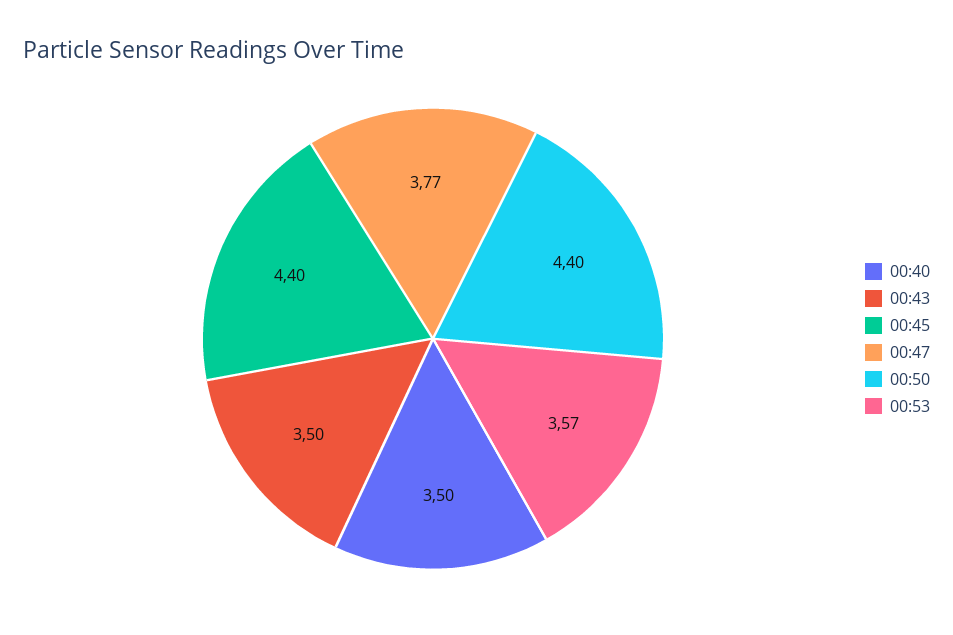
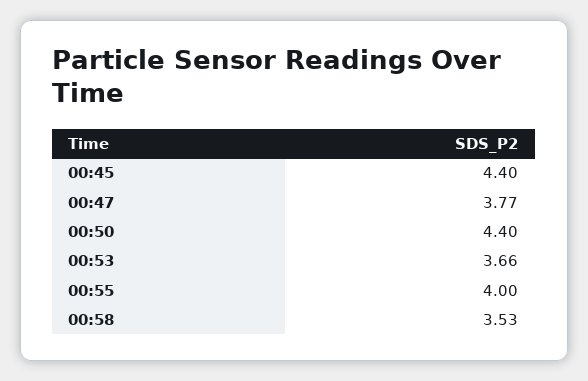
00:40: 3.5 -> none
00:43: 3.5 -> none
00:53: 3.57 -> 3.66
00:55: none -> 4
00:58: none -> 3.53

